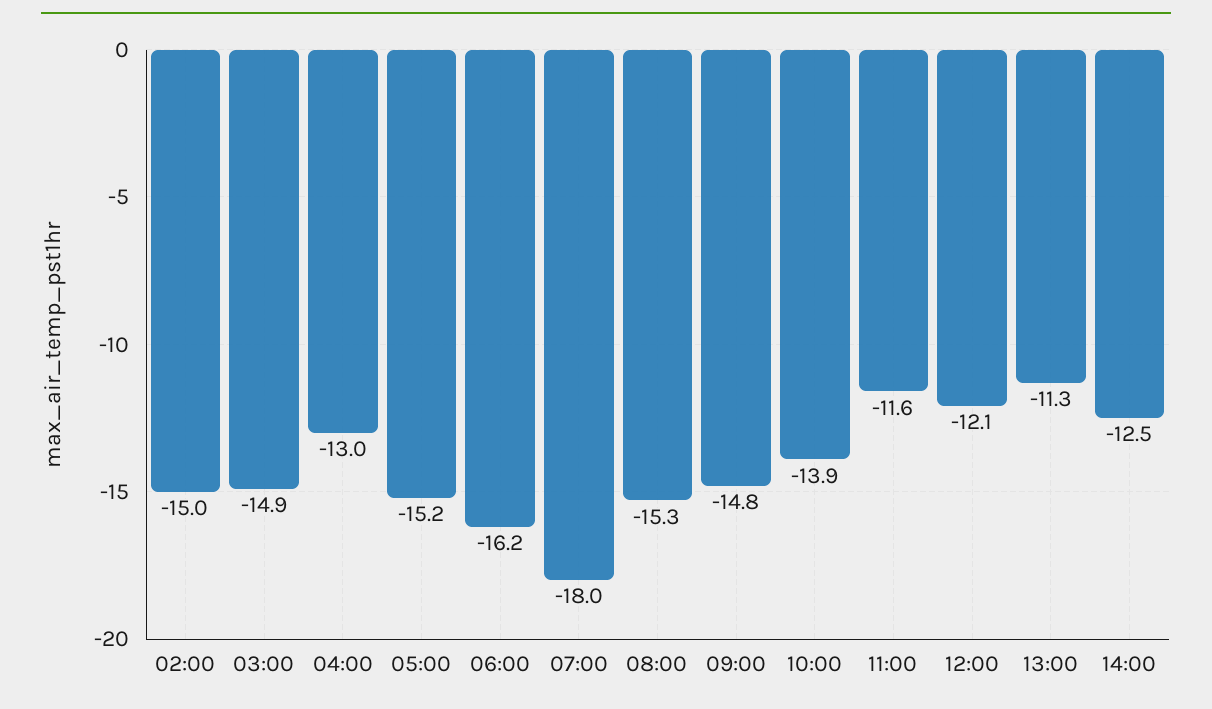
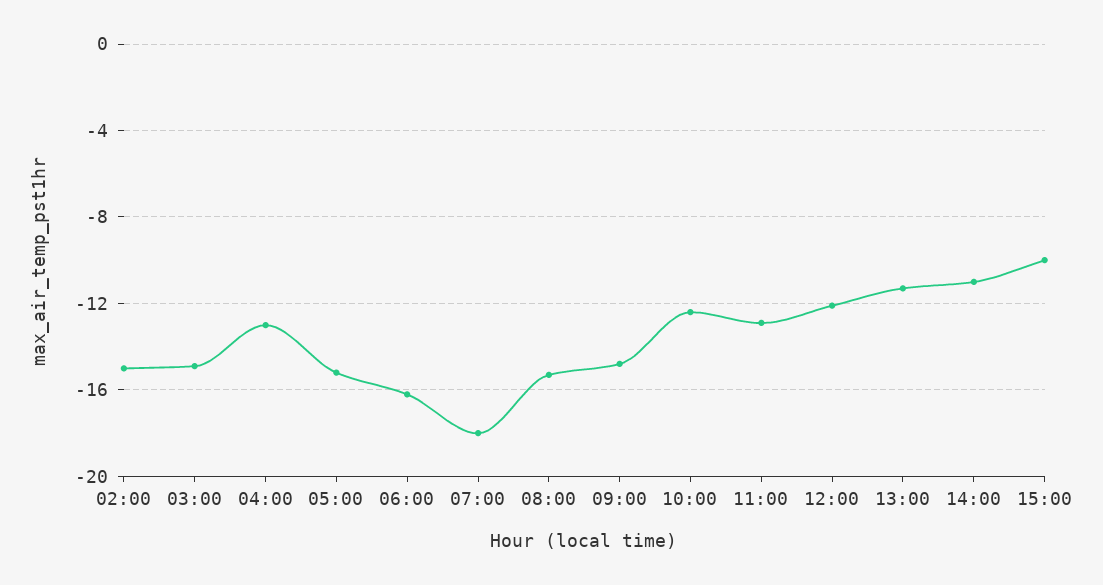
10:00: -13.9 -> -12.5
11:00: -11.6 -> -13
14:00: -12.5 -> -11
15:00: none -> -10

